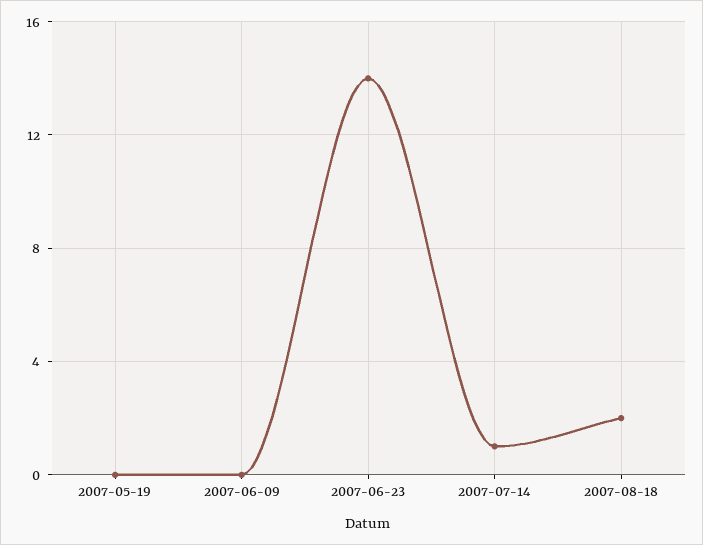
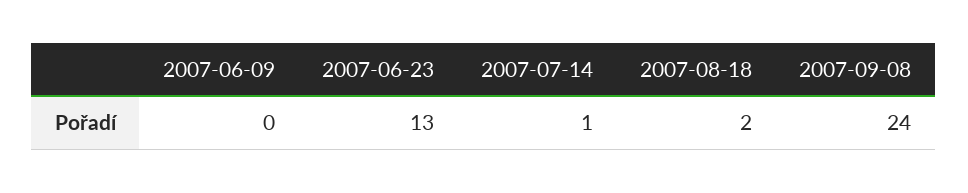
2007-05-19: 0 -> none
2007-06-23: 14 -> 13
2007-09-08: none -> 24

